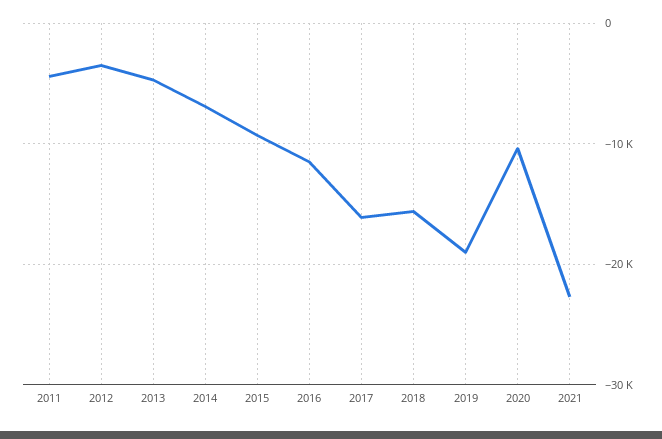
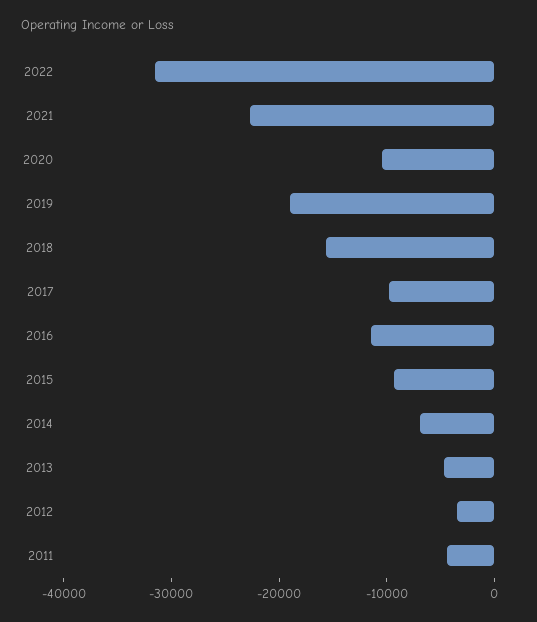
2017: -16000 -> -10000
2022: none -> -32000

